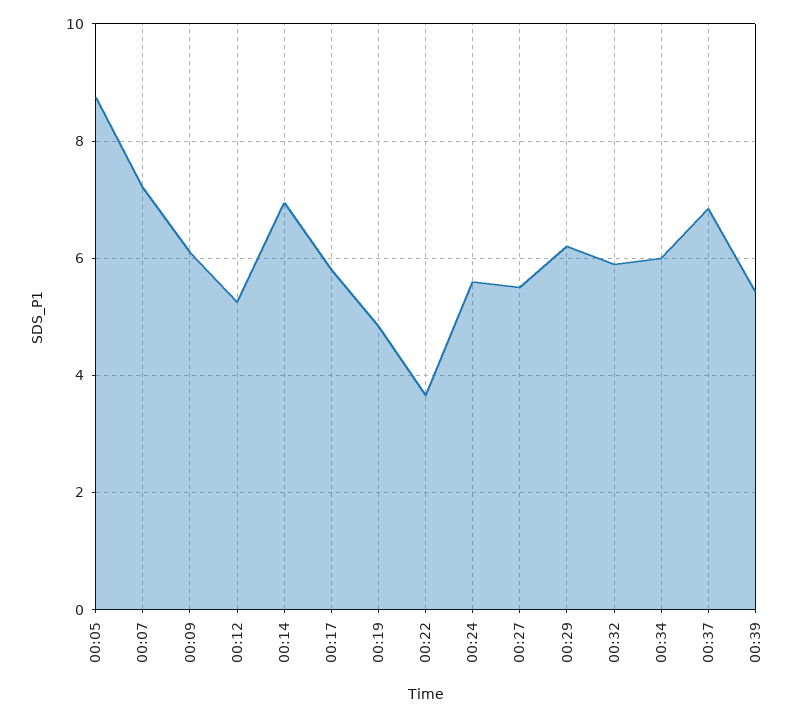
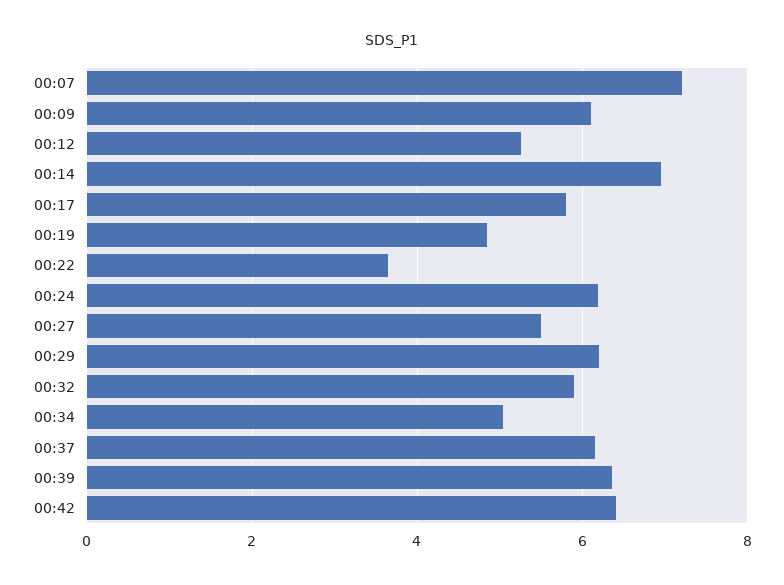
00:05: 8.8 -> none
00:24: 5.6 -> 6.2
00:34: 6 -> 5
00:37: 6.8 -> 6.2
00:39: 5.4 -> 6.4
00:42: none -> 6.4

